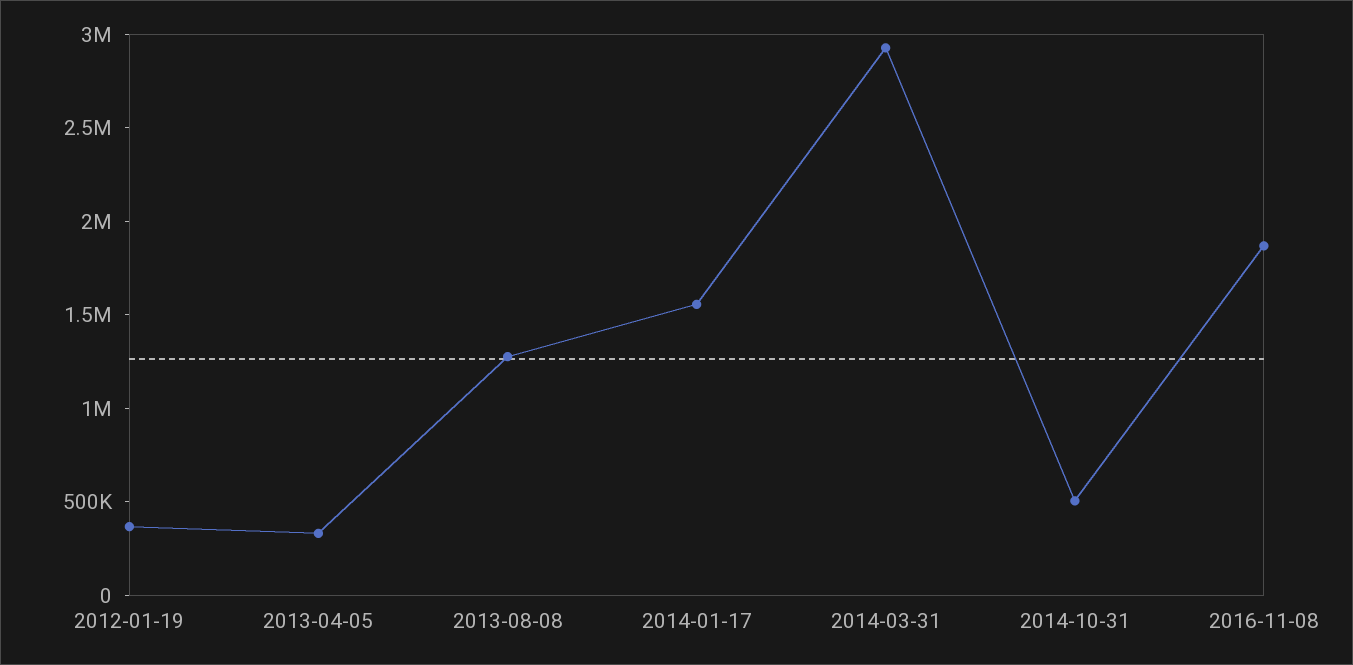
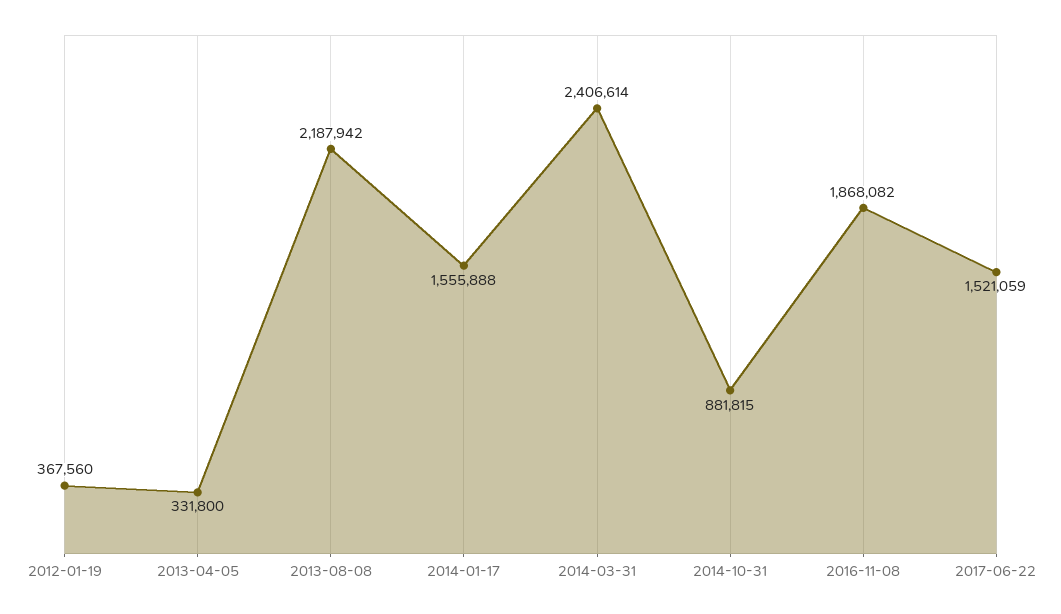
2013-08-08: 1300000 -> 2187942
2014-03-31: 2900000 -> 2406614
2014-10-31: 500000 -> 881815
2017-06-22: none -> 1521059

